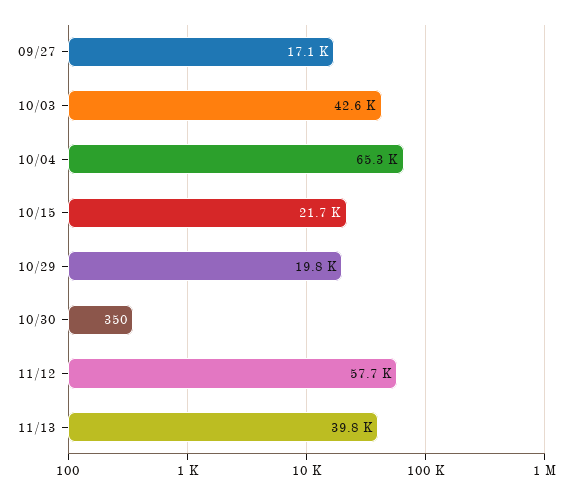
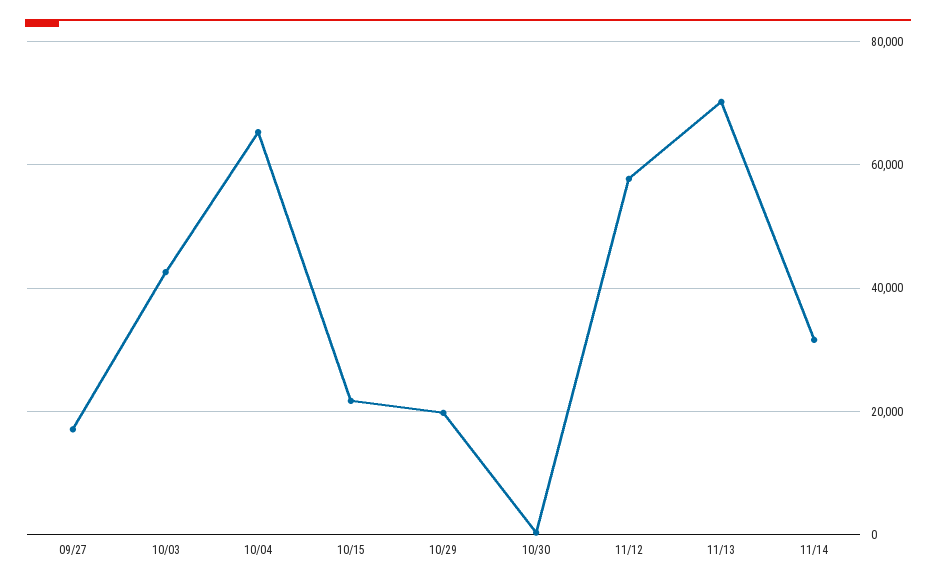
11/13: 39800 -> 70000
11/14: none -> 32000

